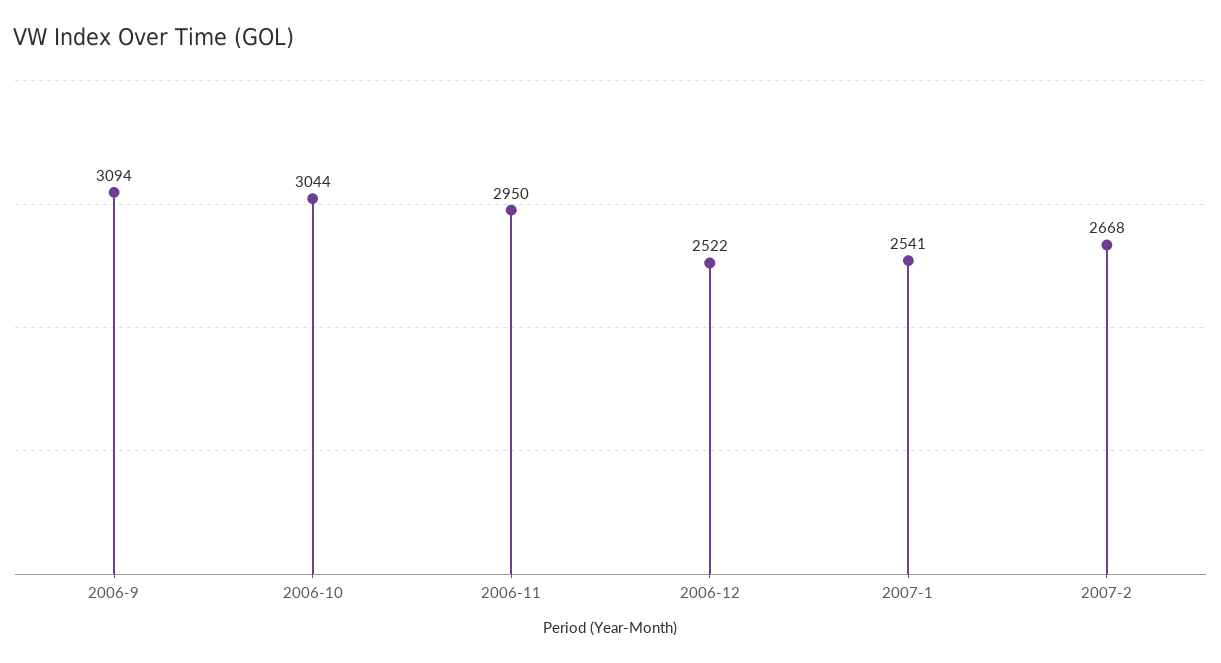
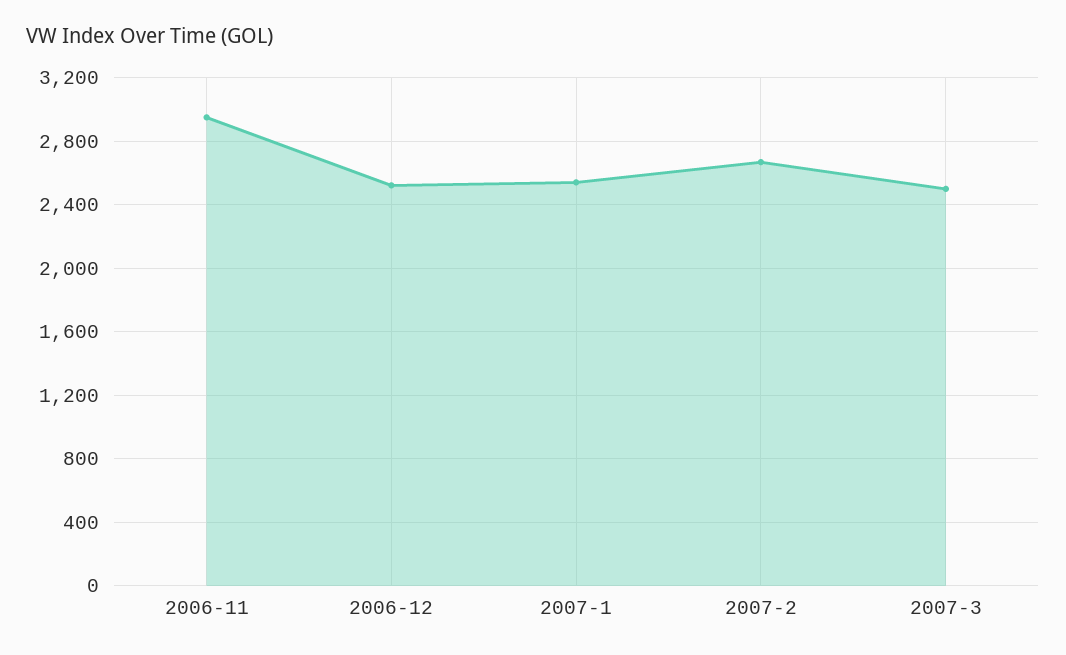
2006-9: 3094 -> none
2006-10: 3044 -> none
2007-3: none -> 2500

